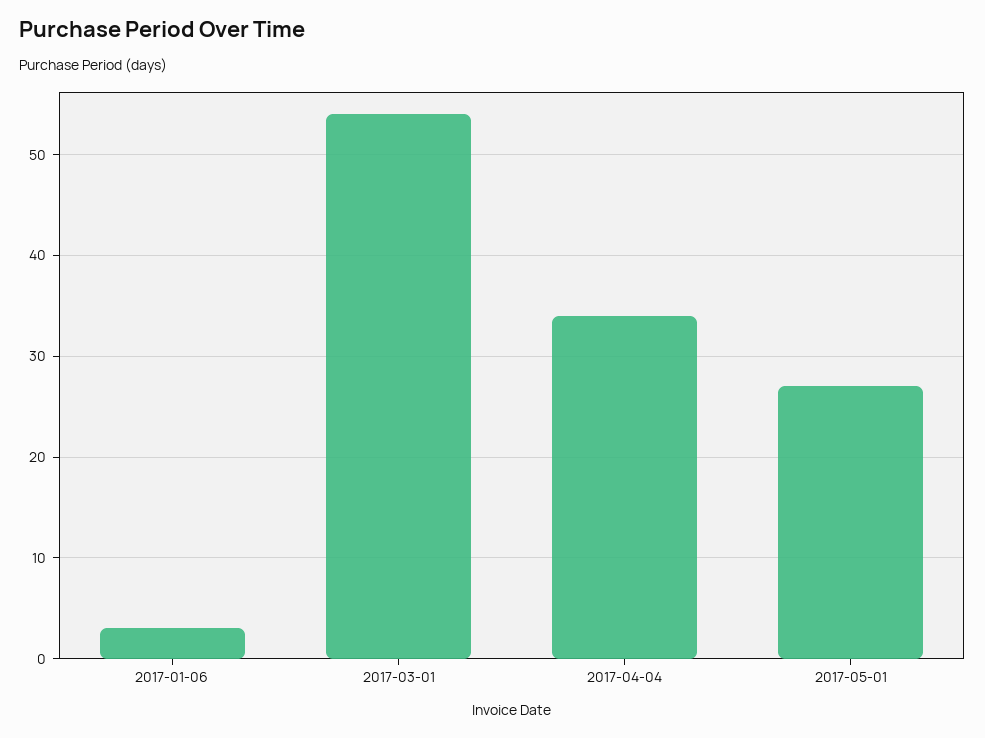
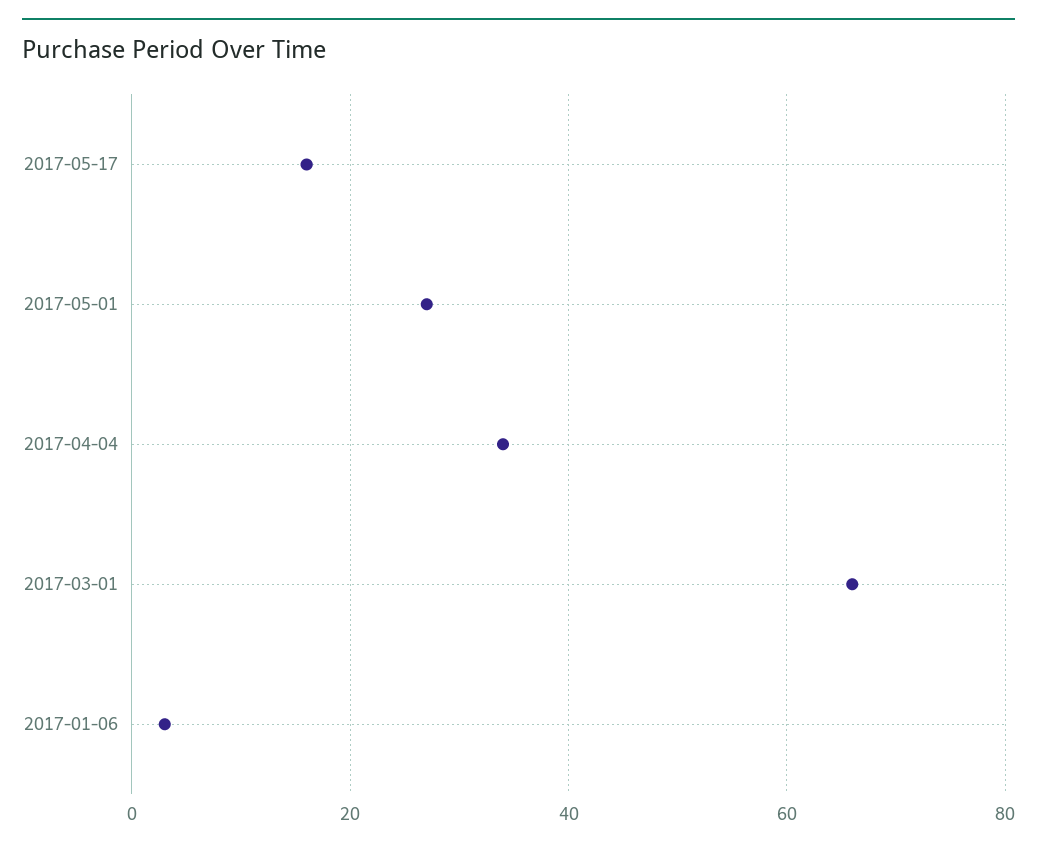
2017-03-01: 54 -> 65
2017-05-17: none -> 15

